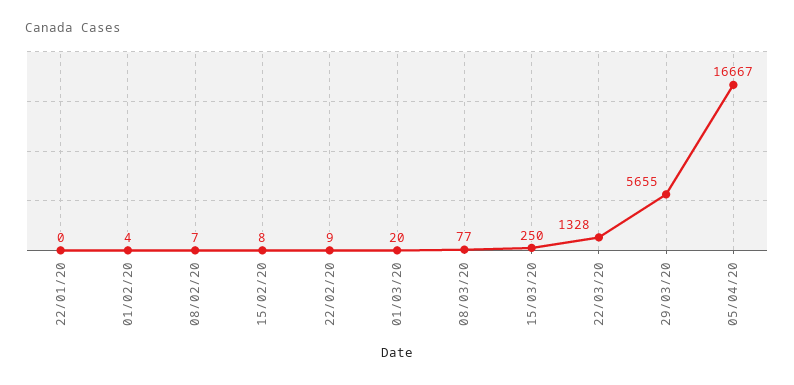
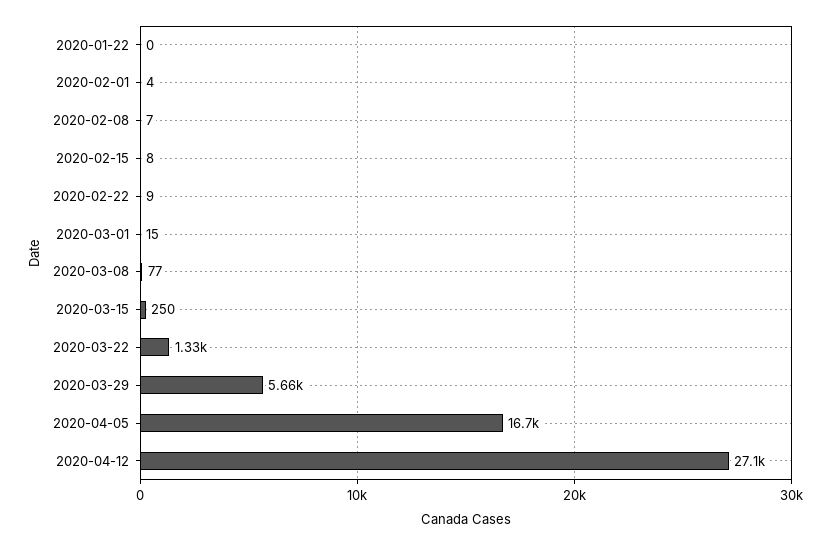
01/03/20: 20 -> 15
2020-04-12: none -> 27100

